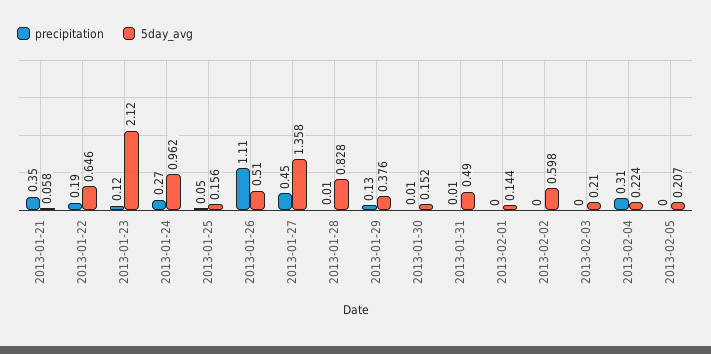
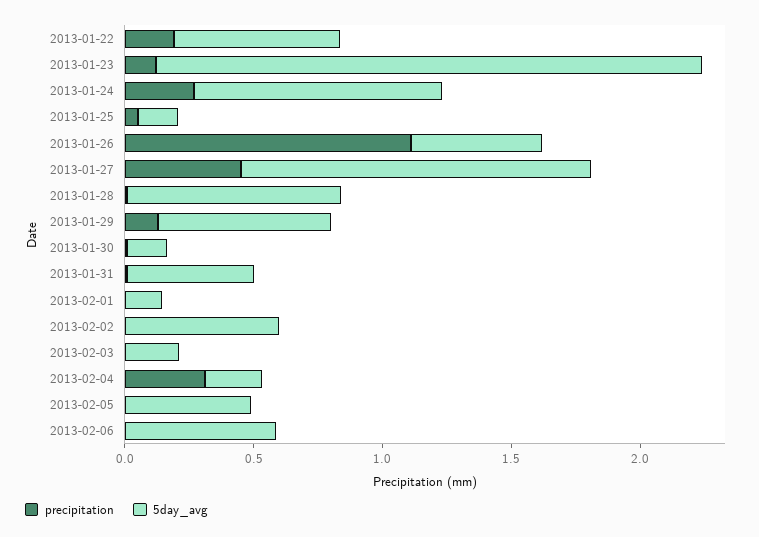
precipitation, 2013-01-21: 0.35 -> none
5day_avg, 2013-01-21: 0.058 -> none
5day_avg, 2013-01-29: 0.376 -> 0.7
5day_avg, 2013-02-05: 0.207 -> 0.5
precipitation, 2013-02-06: none -> 0
5day_avg, 2013-02-06: none -> 0.6

